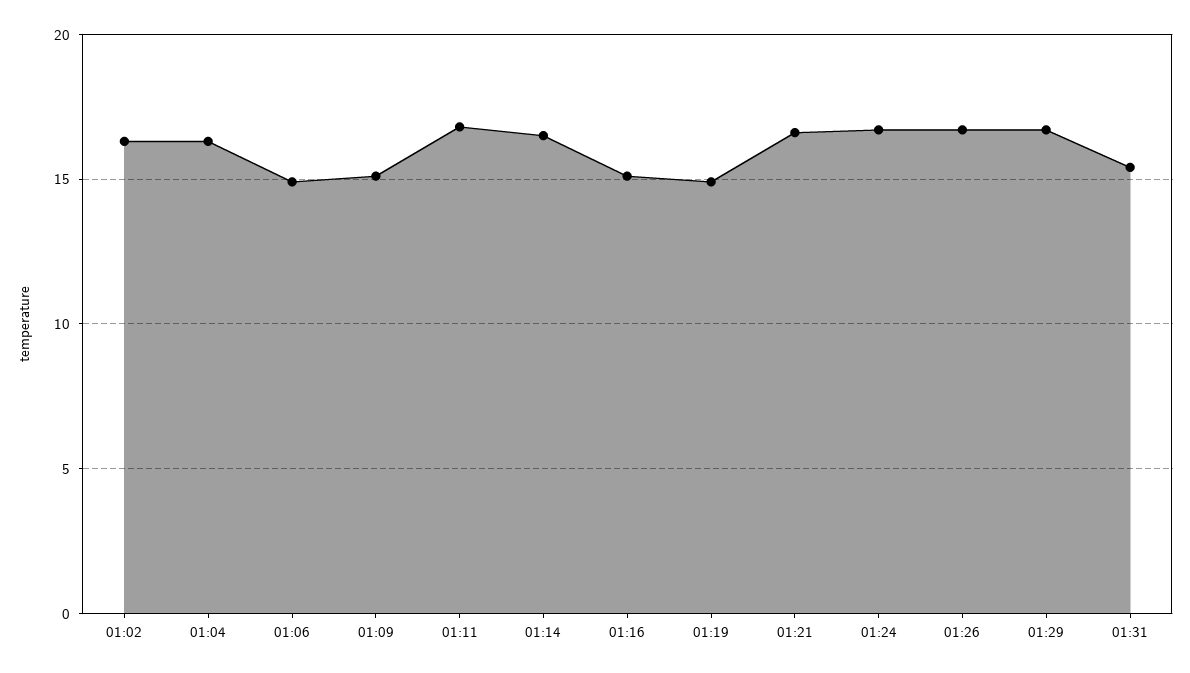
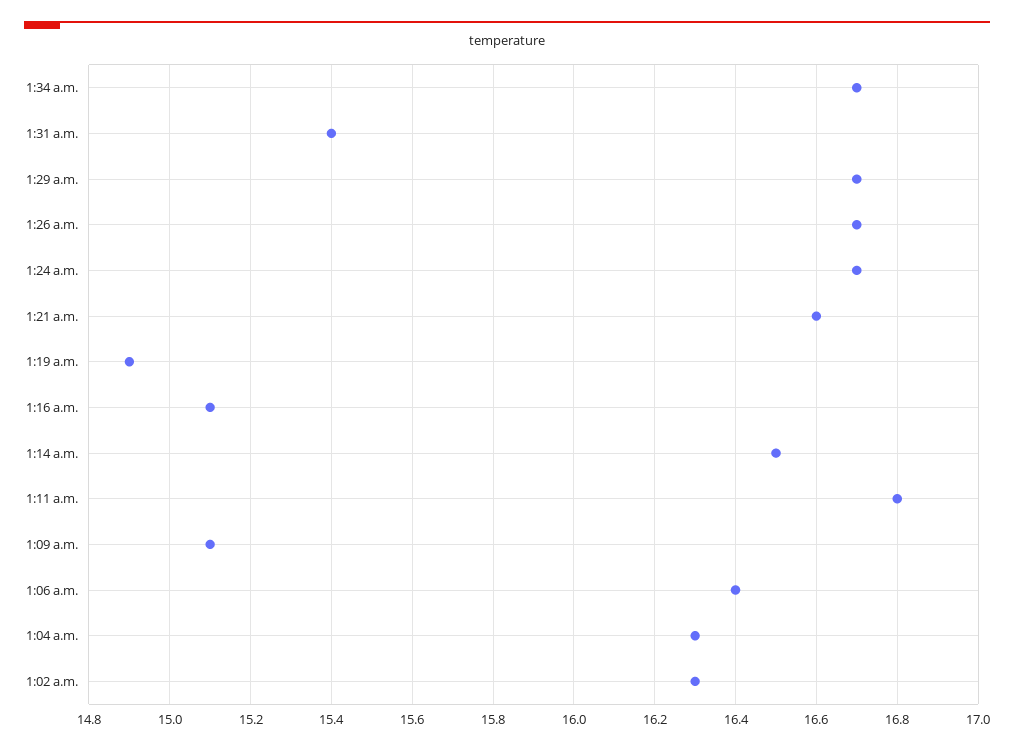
01:06: 15 -> 16.4
1:34 a.m.: none -> 16.7

